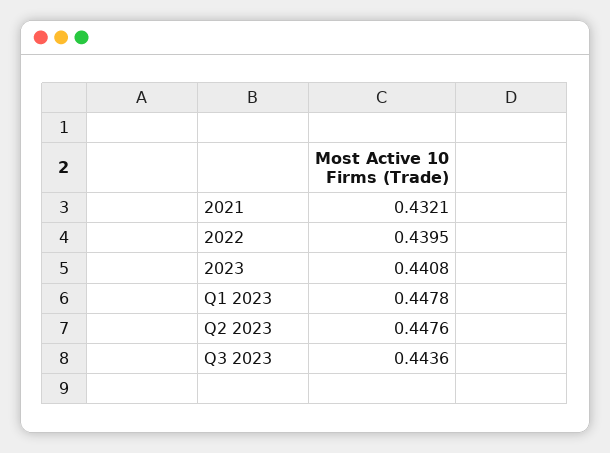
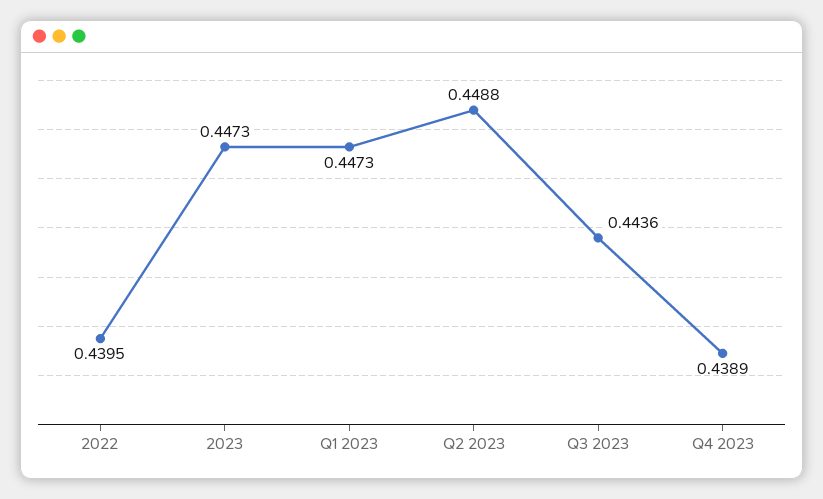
2021: 0.4321 -> none
2023: 0.4408 -> 0.4473
Q1 2023: 0.4478 -> 0.4473
Q2 2023: 0.4476 -> 0.4488
Q4 2023: none -> 0.4389

